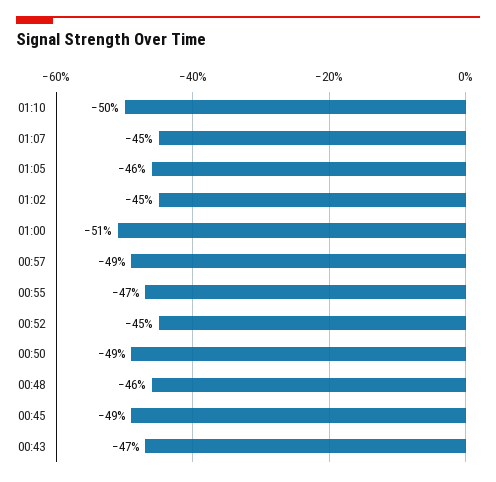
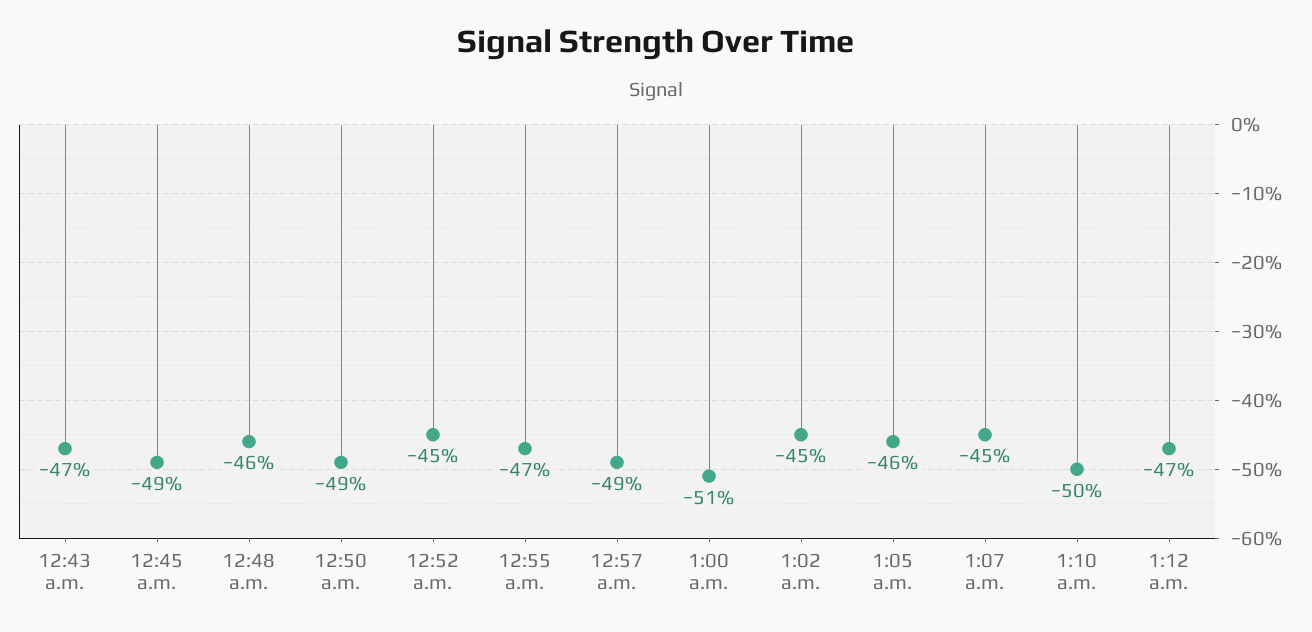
1:12 a.m.: none -> -47

